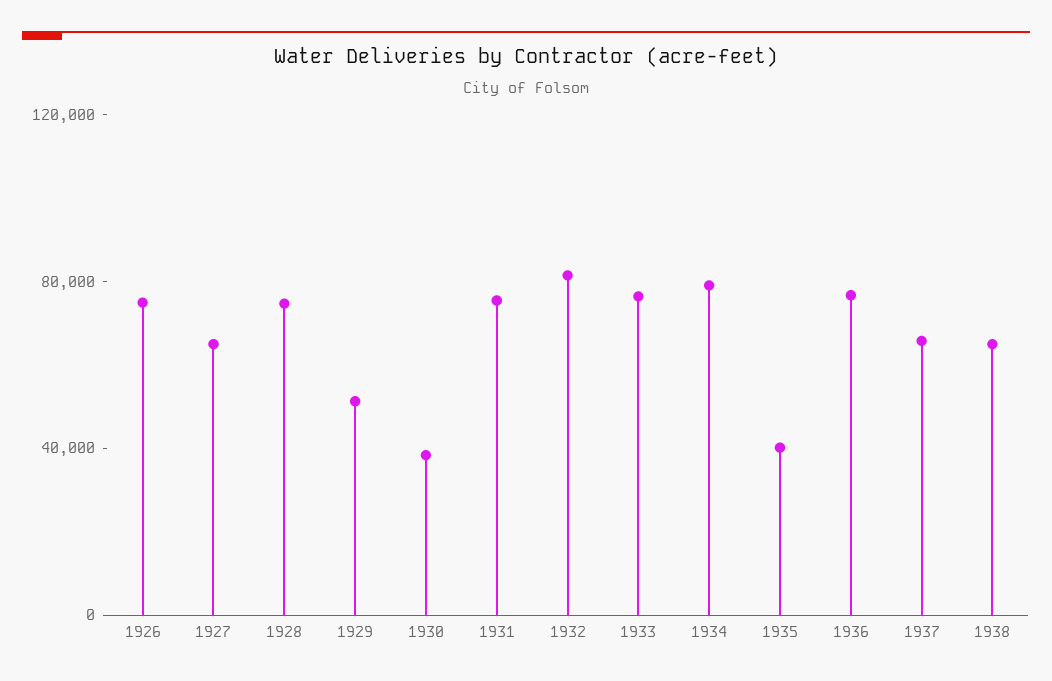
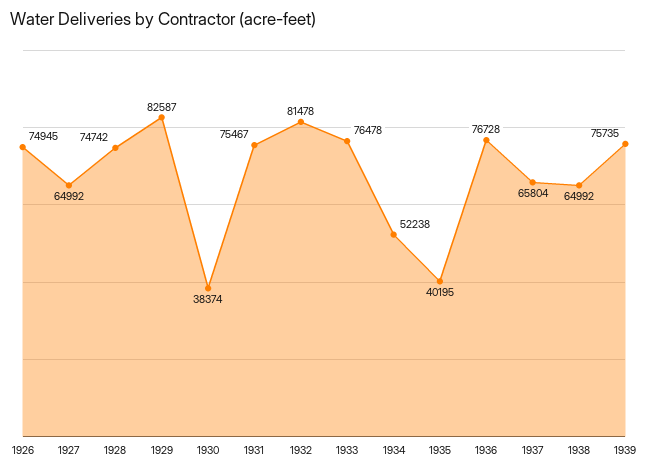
1929: 50000 -> 82587
1934: 80000 -> 52238
1939: none -> 75735

